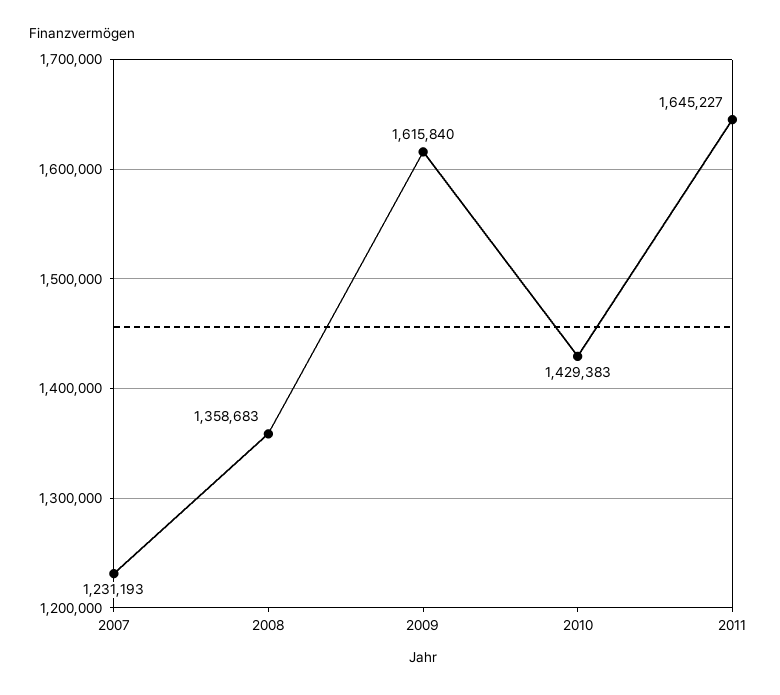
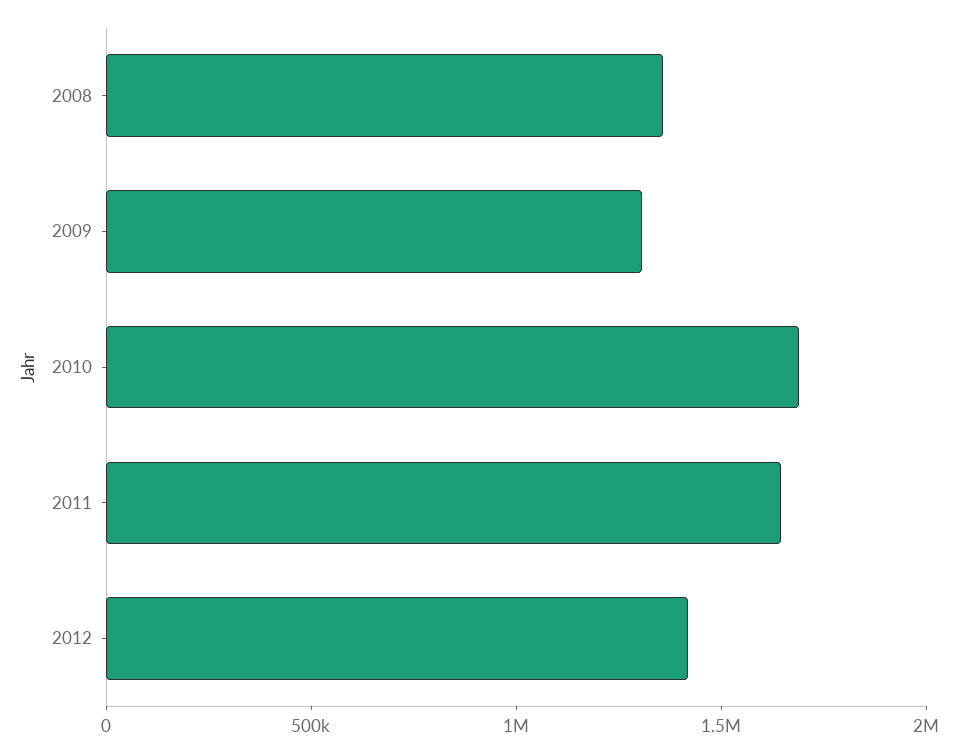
2007: 1231193 -> none
2009: 1615840 -> 1300000
2010: 1429383 -> 1700000
2012: none -> 1400000

